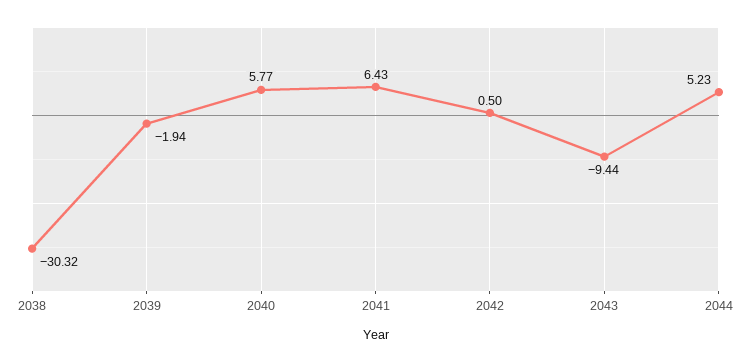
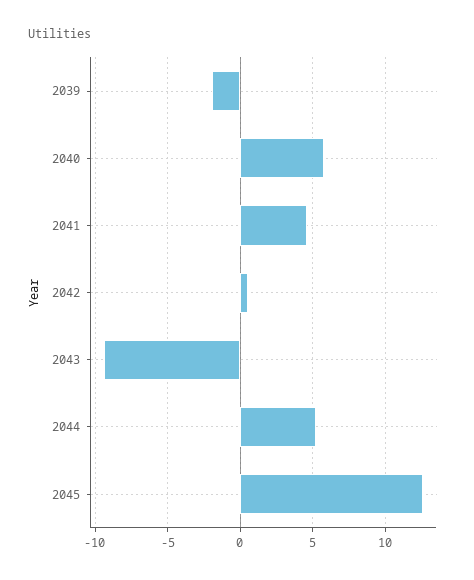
2038: -30.32 -> none
2041: 6.43 -> 4.5
2045: none -> 12.5

